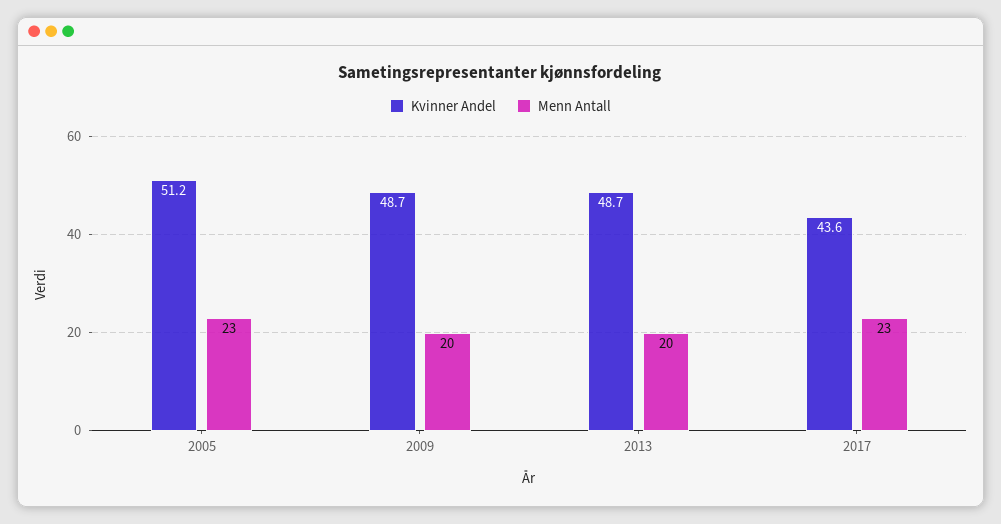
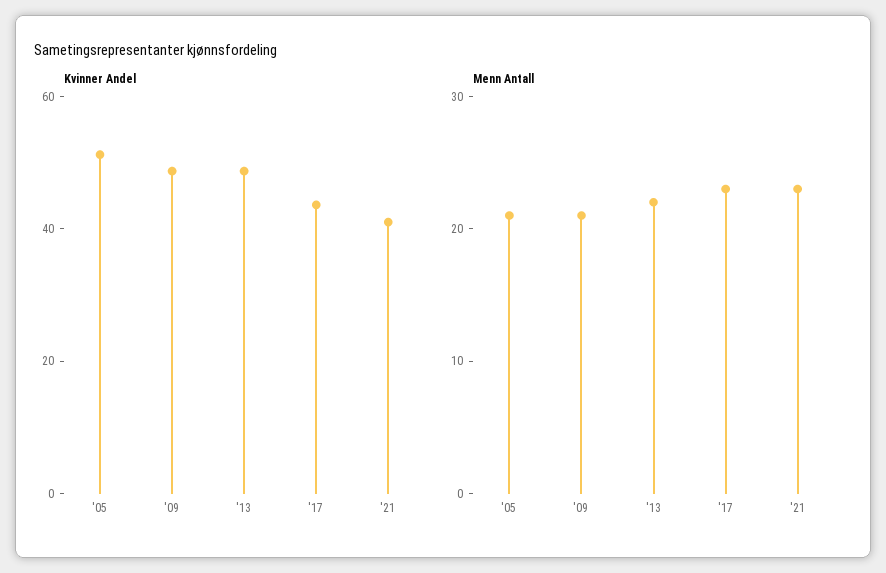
Menn Antall, 2005: 23 -> 21
Menn Antall, 2009: 20 -> 21
Menn Antall, 2013: 20 -> 22
Kvinner Andel, '21: none -> 40
Menn Antall, '21: none -> 23

